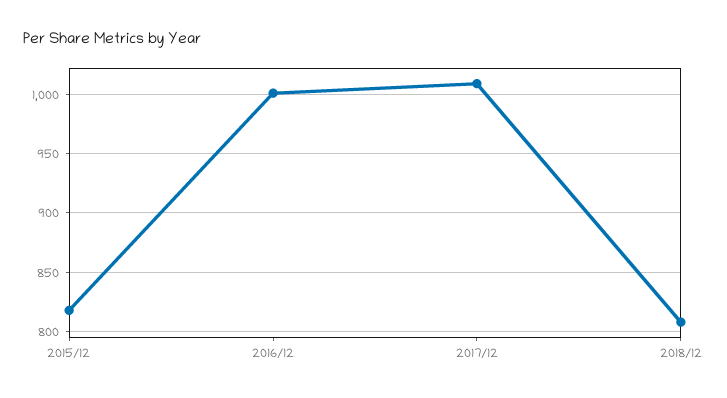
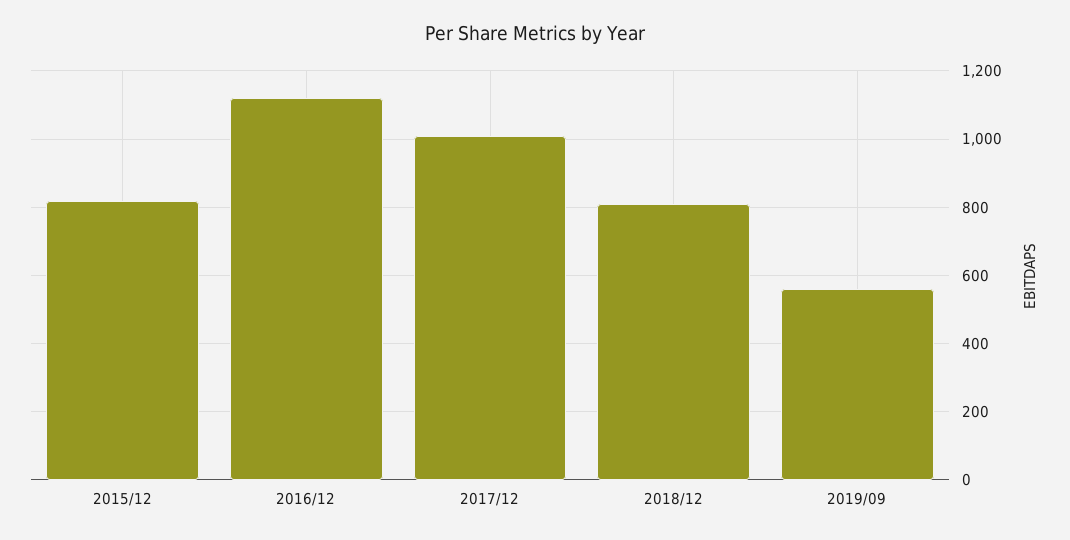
2016/12: 1000 -> 1120
2019/09: none -> 560

